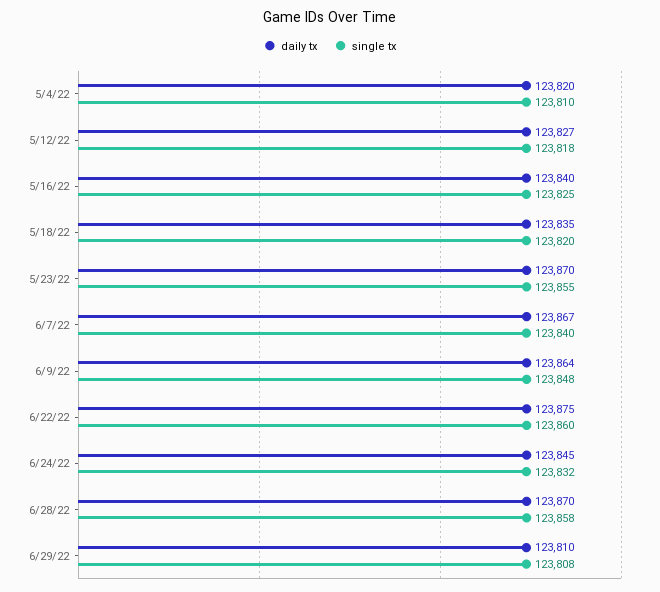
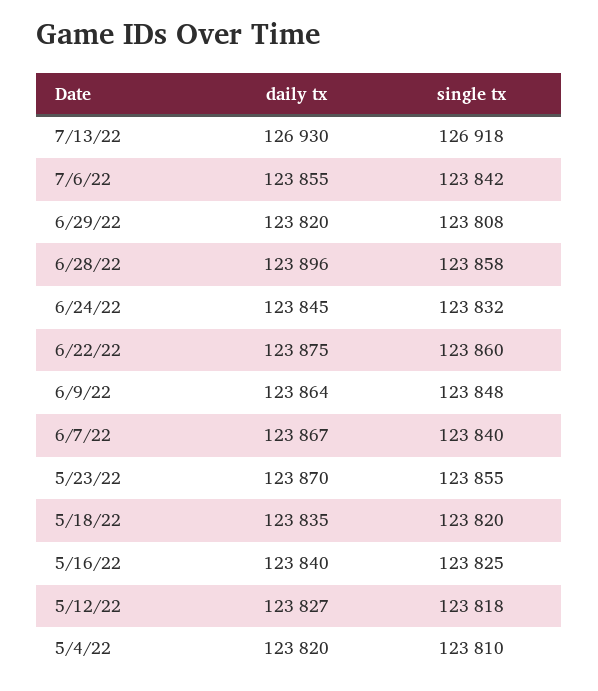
daily tx, 6/28/22: 123870 -> 123896
daily tx, 6/29/22: 123810 -> 123820
daily tx, 7/13/22: none -> 126930
single tx, 7/13/22: none -> 126918
daily tx, 7/6/22: none -> 123855
single tx, 7/6/22: none -> 123842

